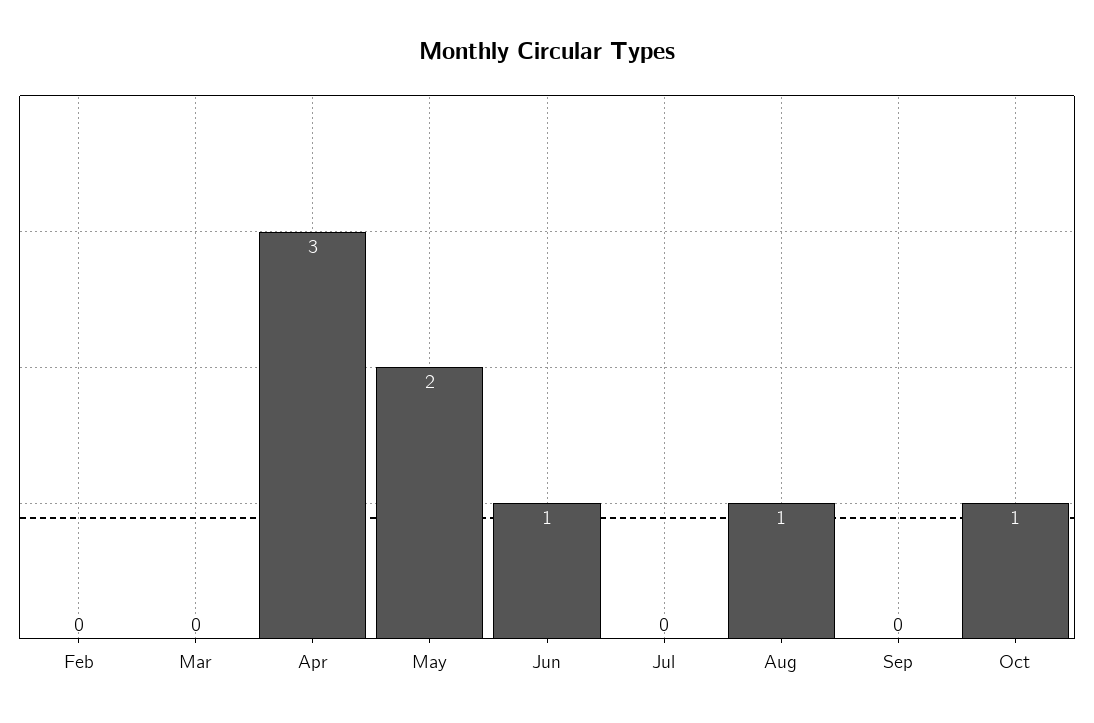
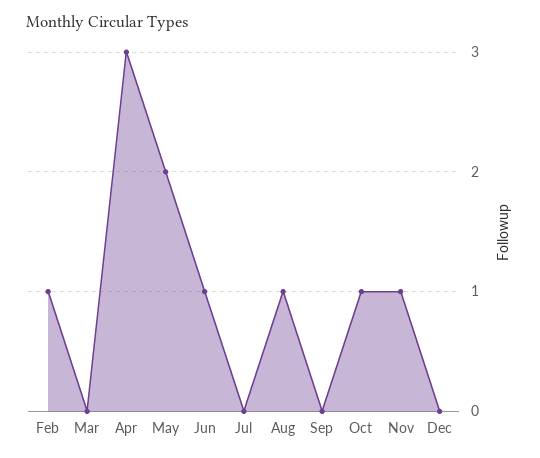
Feb: 0 -> 1
Nov: none -> 1
Dec: none -> 0

